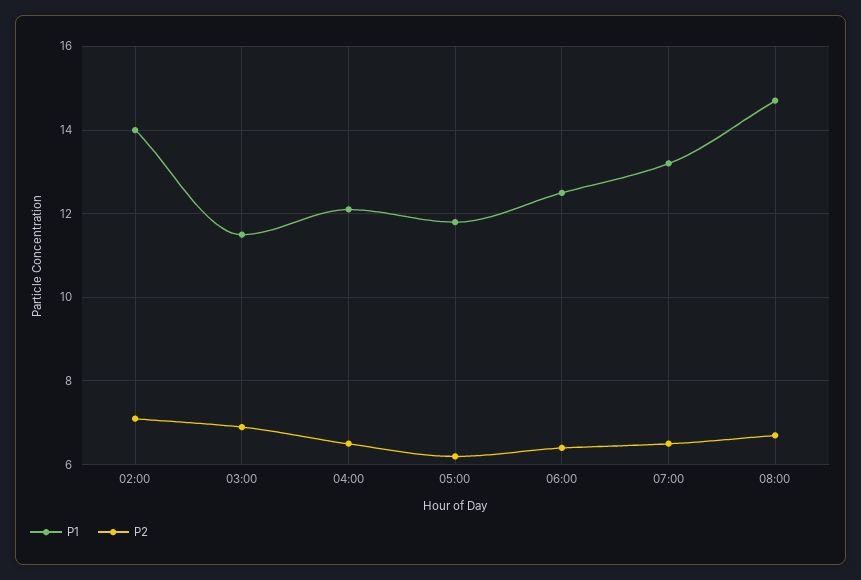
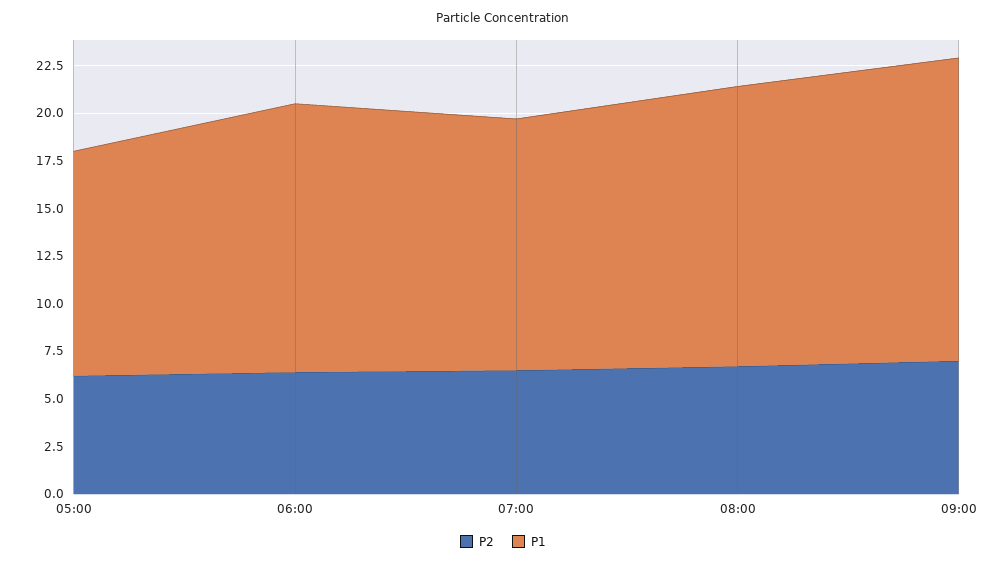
P1, 02:00: 14 -> none
P2, 02:00: 7 -> none
P1, 03:00: 11.5 -> none
P2, 03:00: 7 -> none
P1, 04:00: 12 -> none
P2, 04:00: 6.5 -> none
P1, 06:00: 12.5 -> 14
P2, 09:00: none -> 7
P1, 09:00: none -> 16

